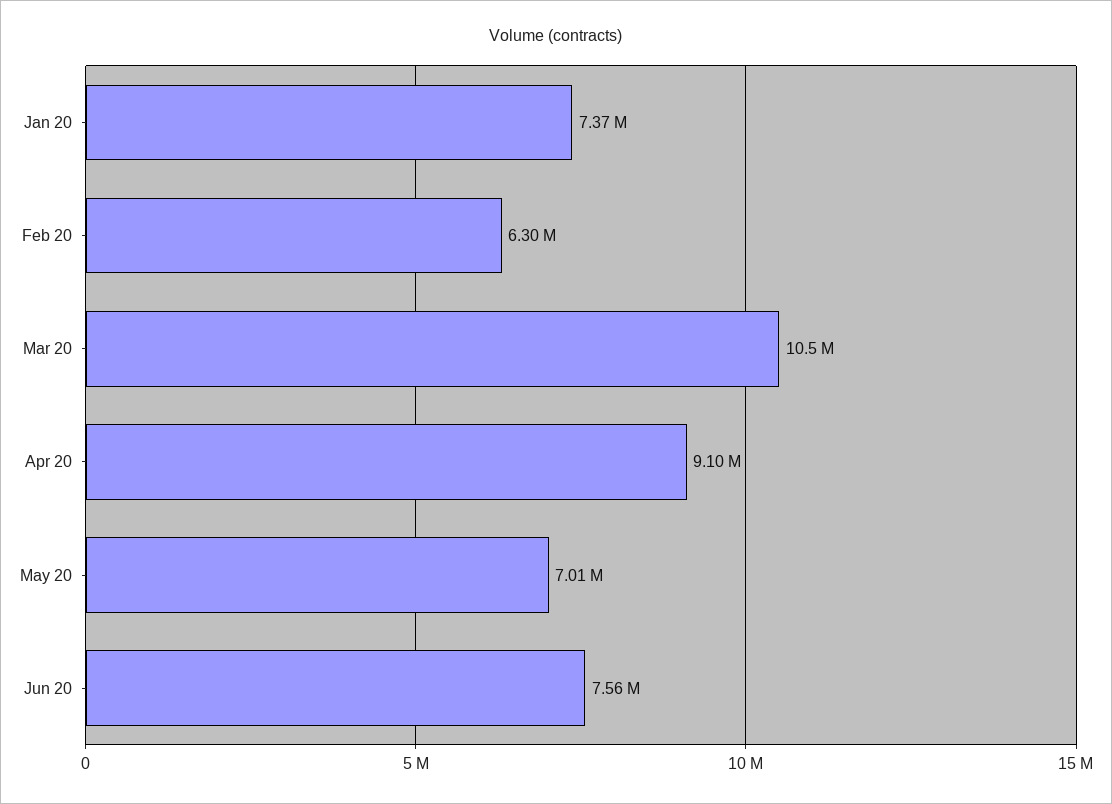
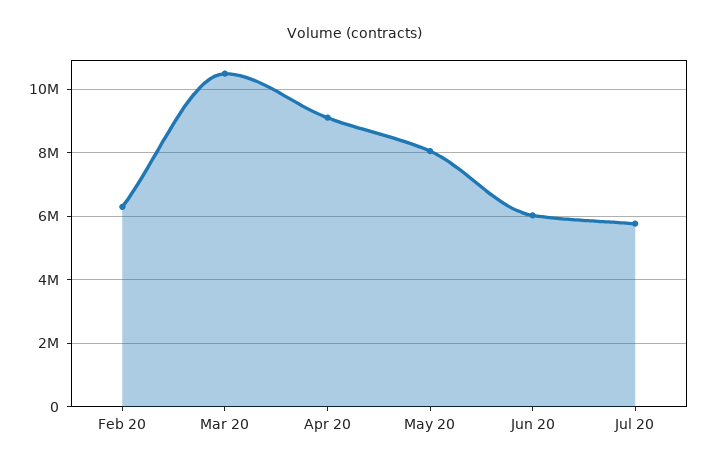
Jan 20: 7370000 -> none
May 20: 7010000 -> 8000000
Jun 20: 7560000 -> 6000000
Jul 20: none -> 5800000

